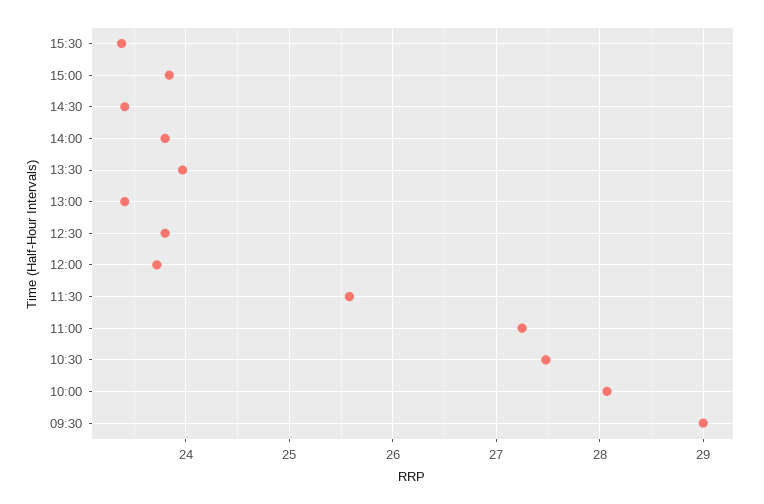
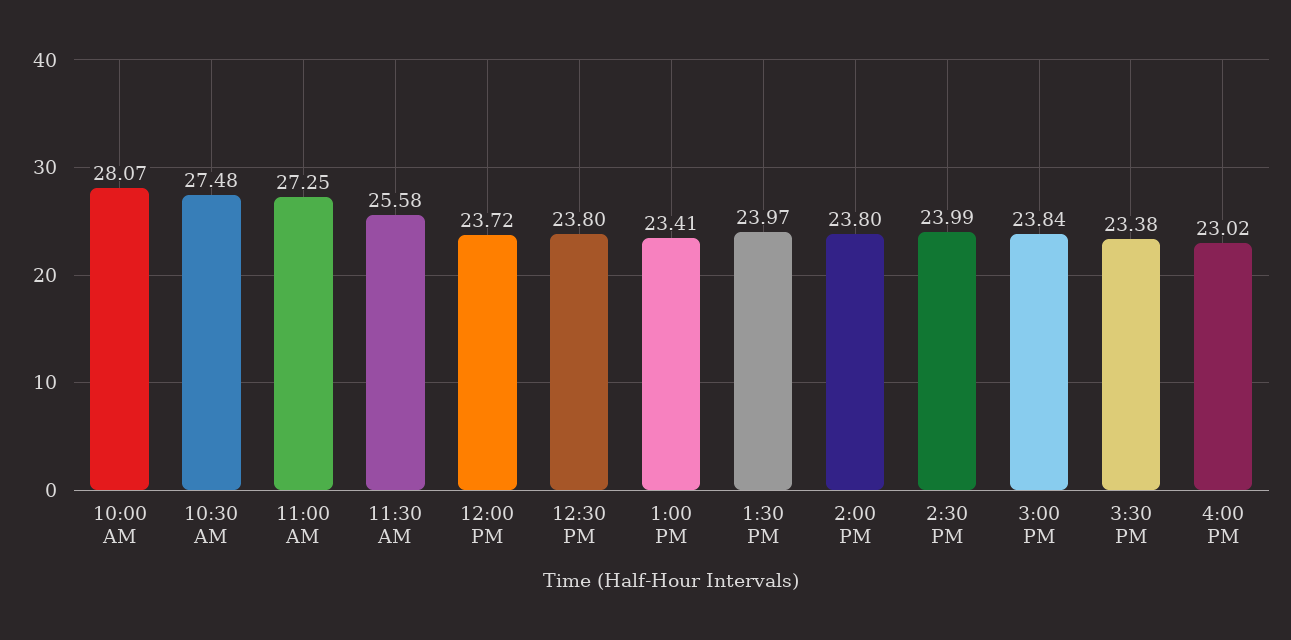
14:30: 23.4 -> 23.99
09:30: 29 -> none
4:00 PM: none -> 23.02

